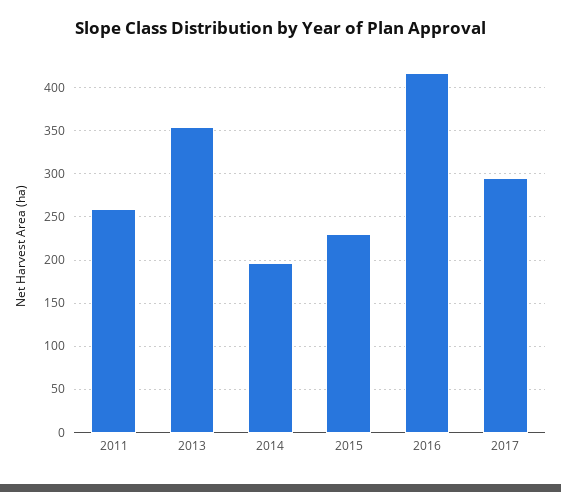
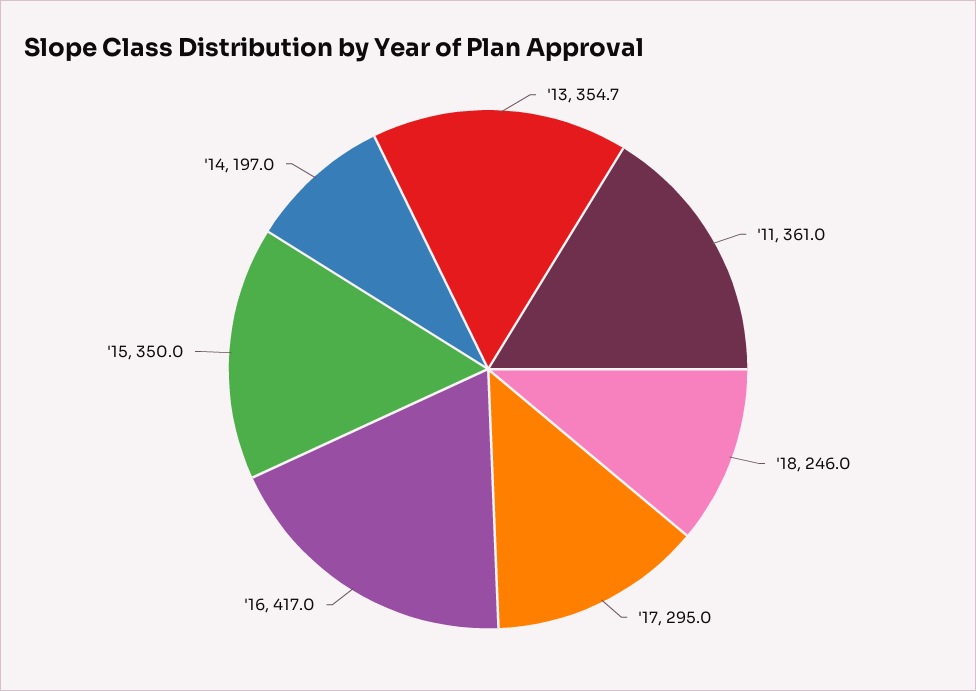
2011: 260 -> 361
2015: 230 -> 350
'18: none -> 246

